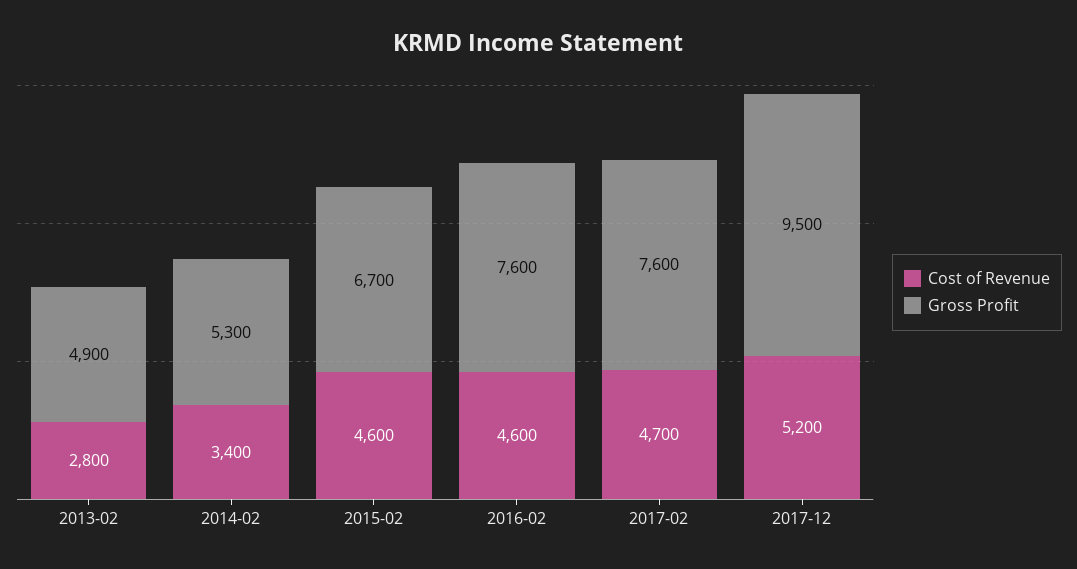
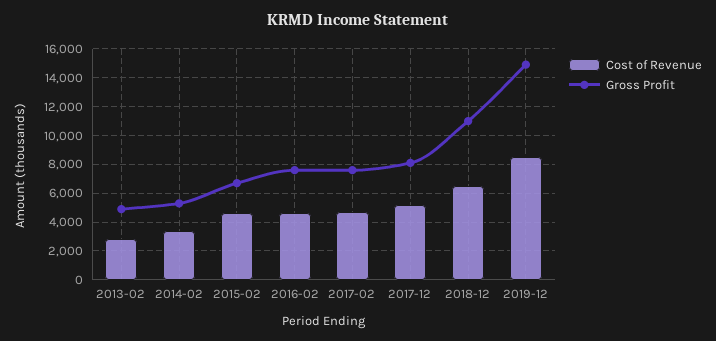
Gross Profit, 2017-12: 9500 -> 8000
Cost of Revenue, 2018-12: none -> 6500
Gross Profit, 2018-12: none -> 11000
Cost of Revenue, 2019-12: none -> 8500
Gross Profit, 2019-12: none -> 15000

